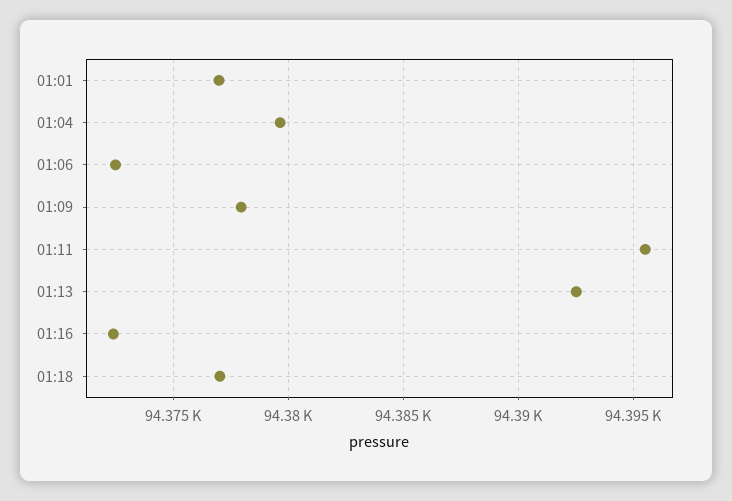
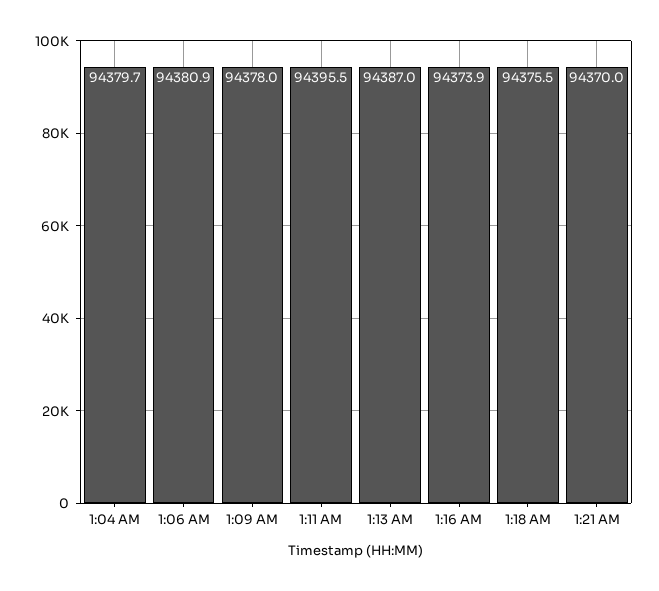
01:01: 94377 -> none
01:06: 94372.5 -> 94380.9
01:13: 94392.5 -> 94387
01:16: 94372.5 -> 94373.9
01:18: 94377 -> 94375.5
1:21 AM: none -> 94370

